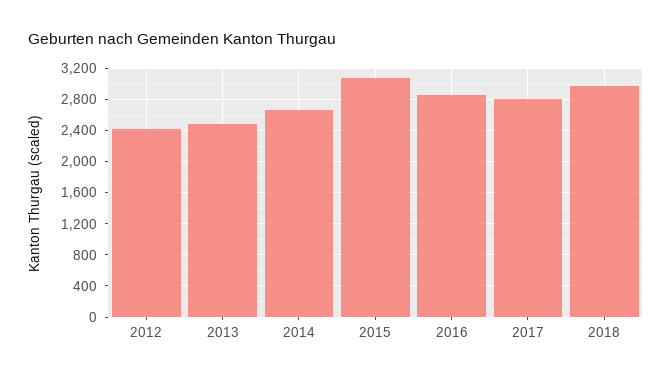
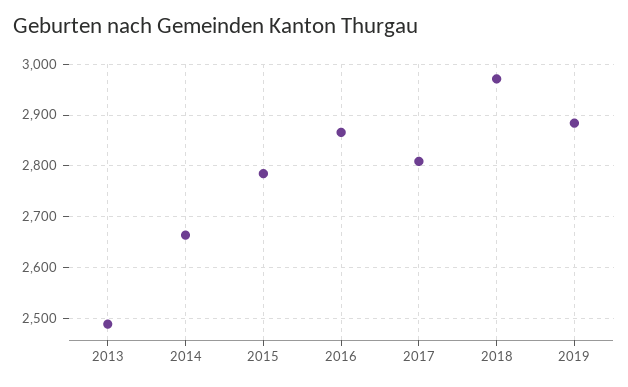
2012: 2400 -> none
2015: 3100 -> 2780
2019: none -> 2880

